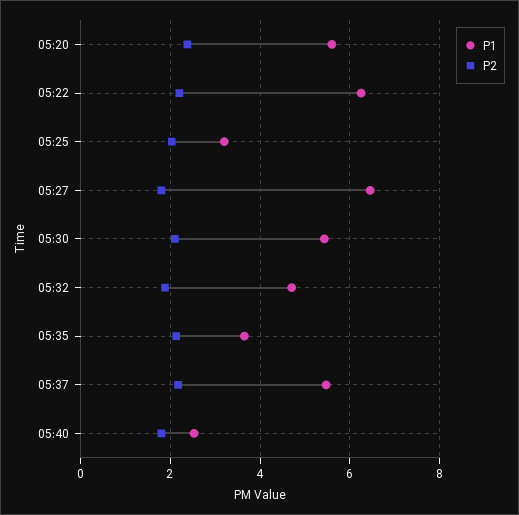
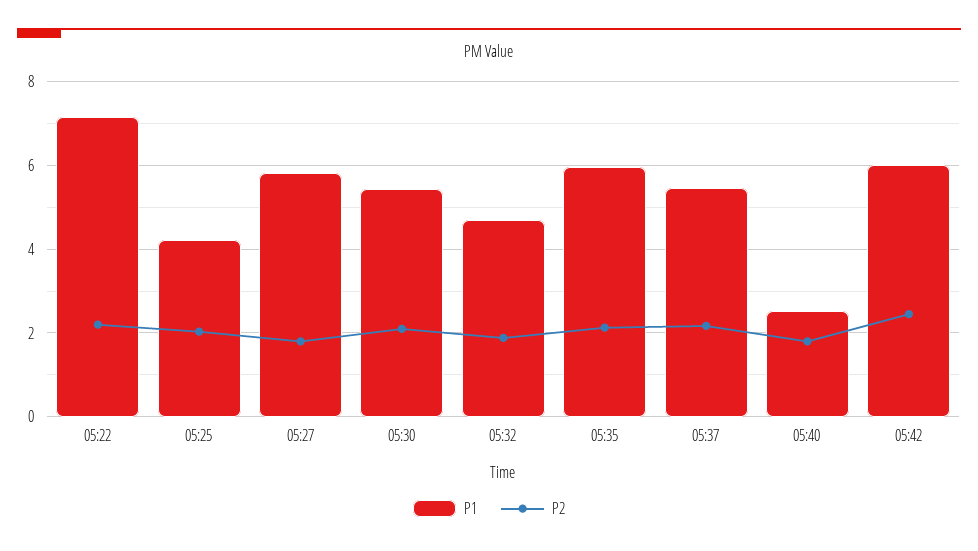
P1, 05:20: 5.6 -> none
P2, 05:20: 2.4 -> none
P1, 05:22: 6.2 -> 7.2
P1, 05:25: 3.2 -> 4.2
P1, 05:27: 6.4 -> 5.8
P1, 05:35: 3.6 -> 6
P1, 05:42: none -> 6
P2, 05:42: none -> 2.4

